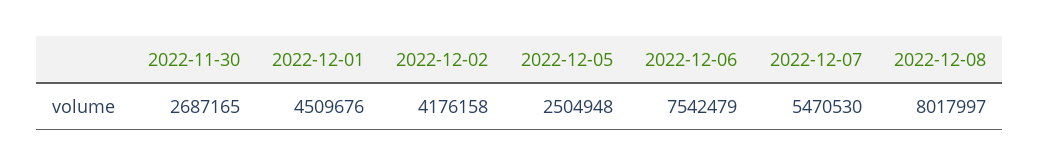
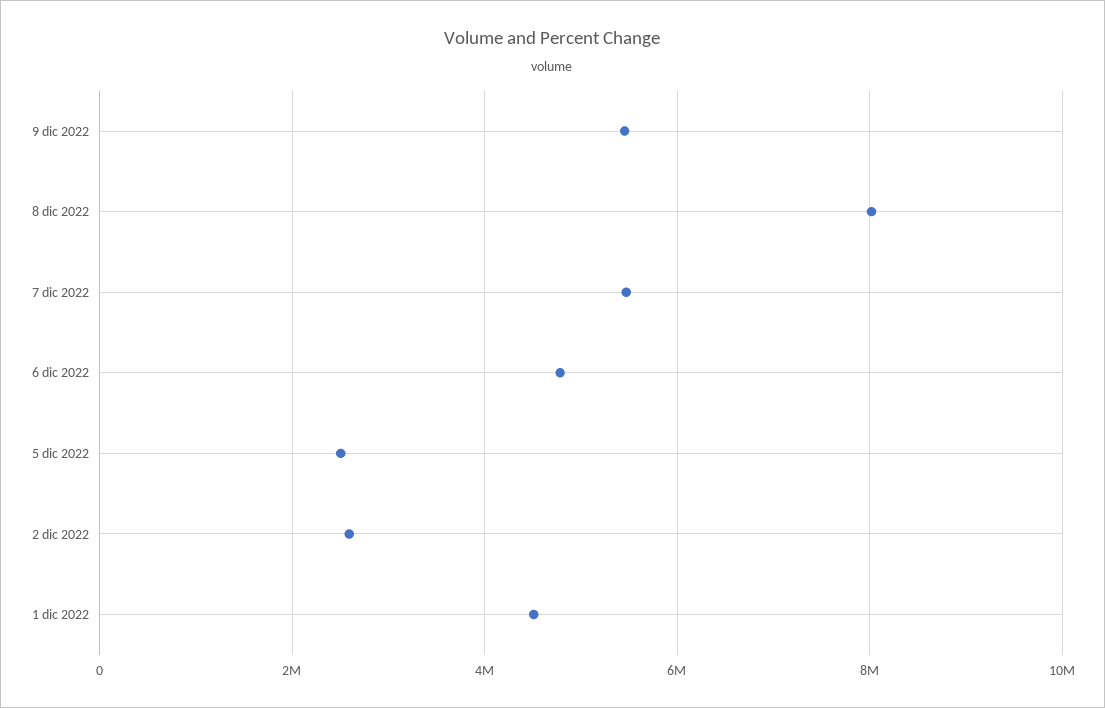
2022-11-30: 2687165 -> none
2022-12-02: 4176158 -> 2600000
2022-12-06: 7542479 -> 4800000
9 dic 2022: none -> 5400000

